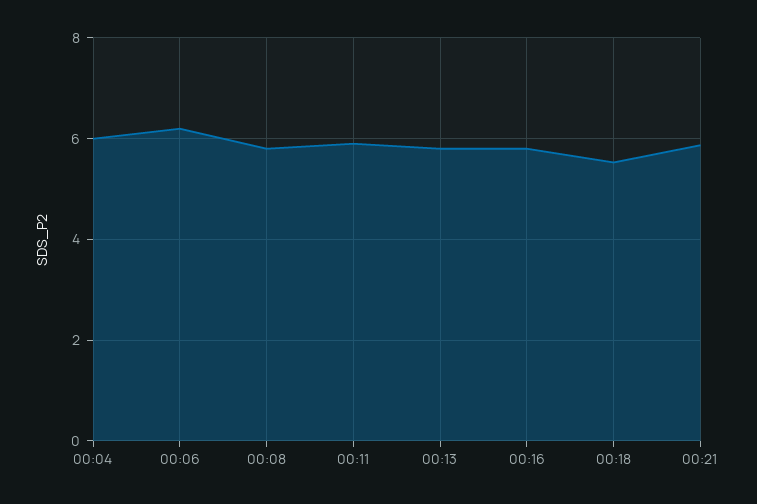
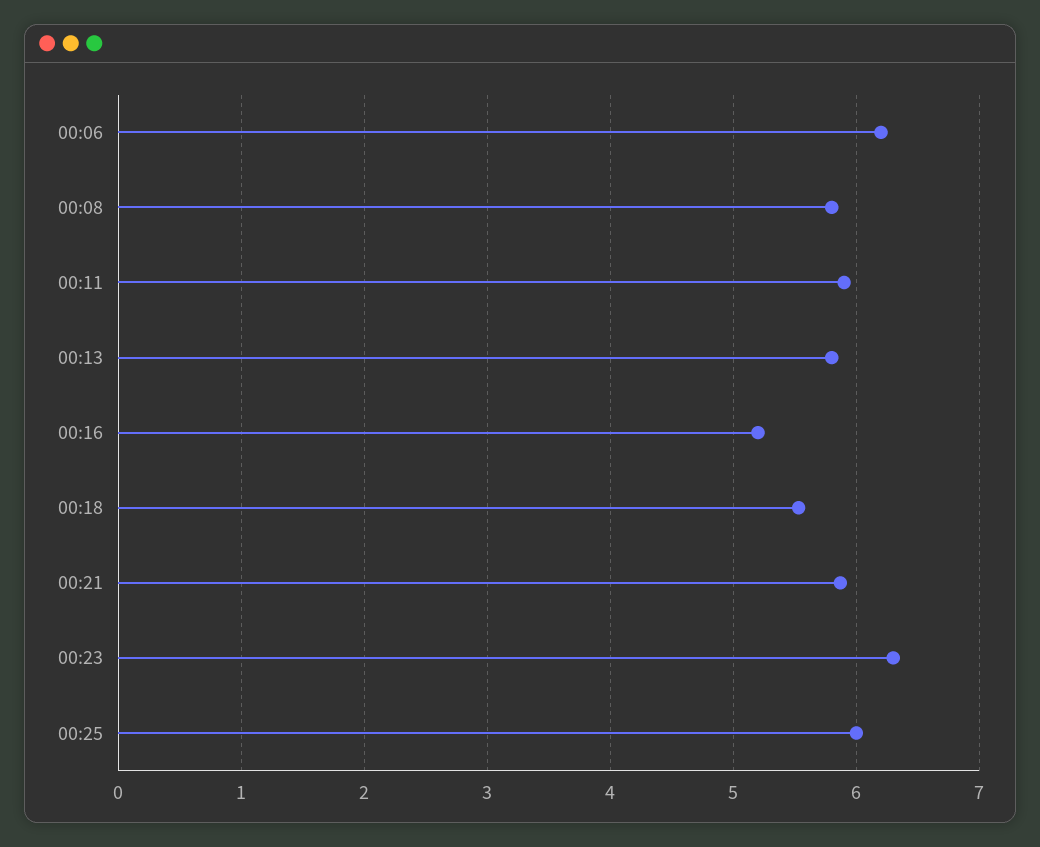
00:04: 6 -> none
00:16: 5.8 -> 5.2
00:23: none -> 6.3
00:25: none -> 6

